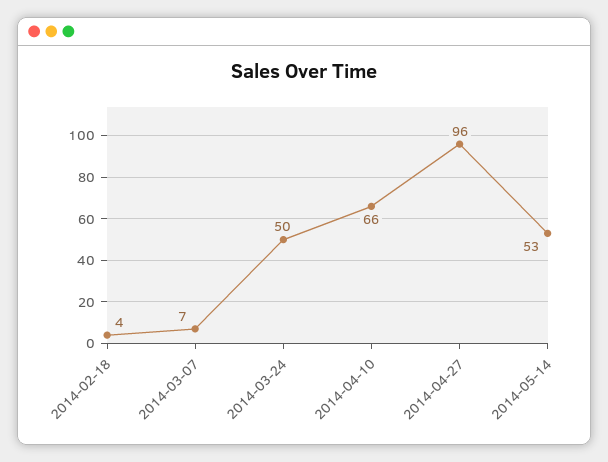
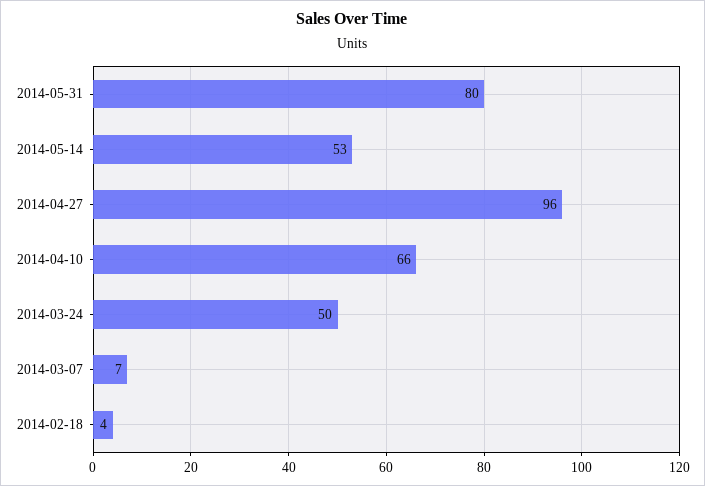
2014-05-31: none -> 80

